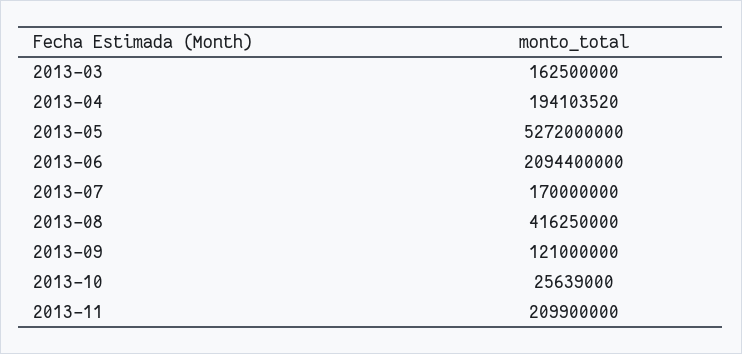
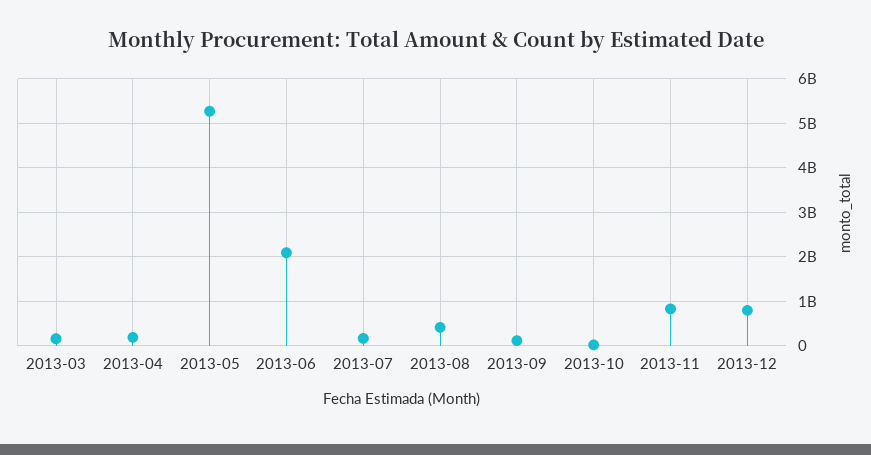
2013-11: 209900000 -> 800000000
2013-12: none -> 800000000

